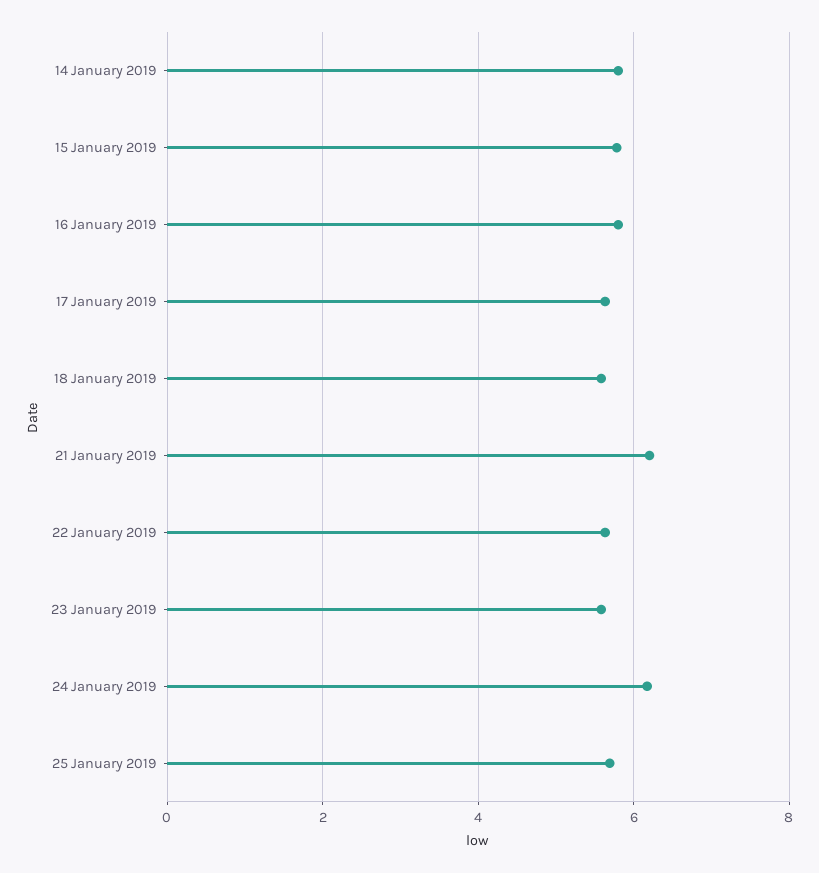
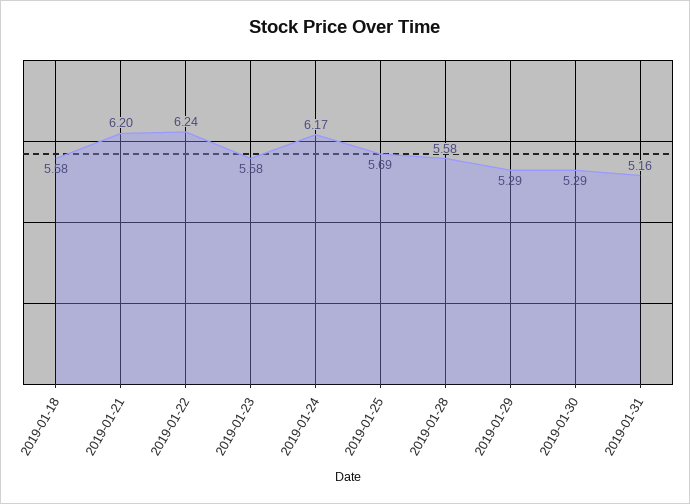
14 January 2019: 5.8 -> none
15 January 2019: 5.8 -> none
16 January 2019: 5.8 -> none
17 January 2019: 5.6 -> none
22 January 2019: 5.6 -> 6.24
2019-01-28: none -> 5.58
2019-01-29: none -> 5.29
2019-01-30: none -> 5.29
2019-01-31: none -> 5.16

